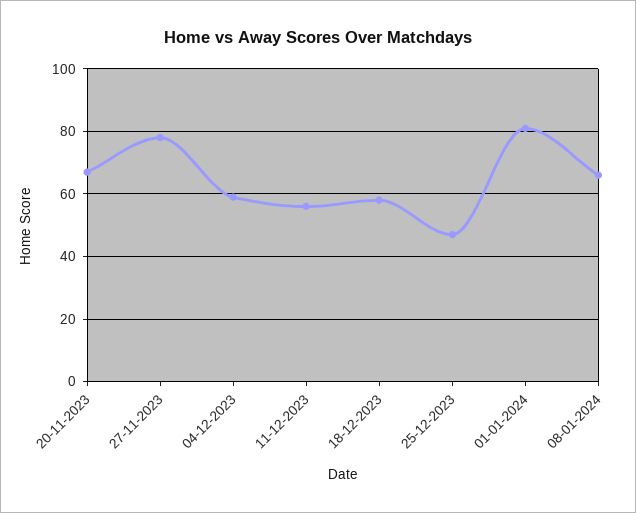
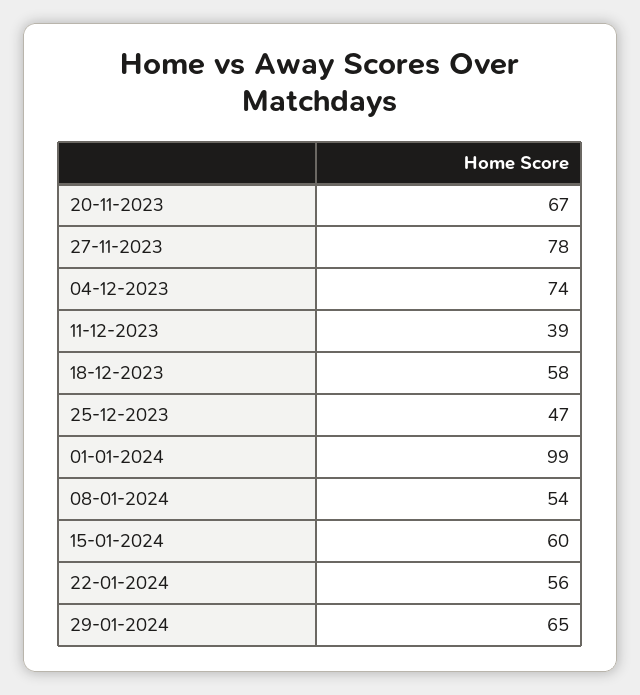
04-12-2023: 60 -> 74
11-12-2023: 55 -> 39
01-01-2024: 80 -> 99
08-01-2024: 65 -> 54
15-01-2024: none -> 60
22-01-2024: none -> 56
29-01-2024: none -> 65

